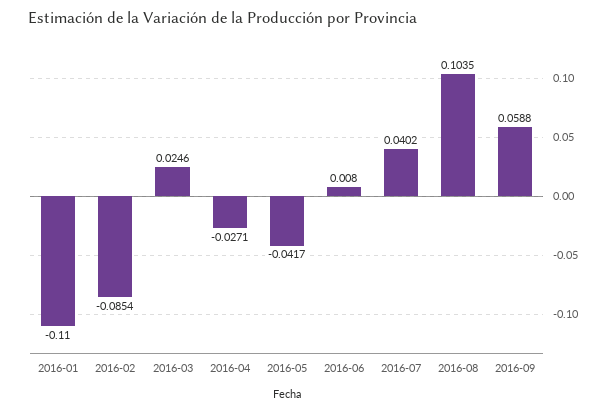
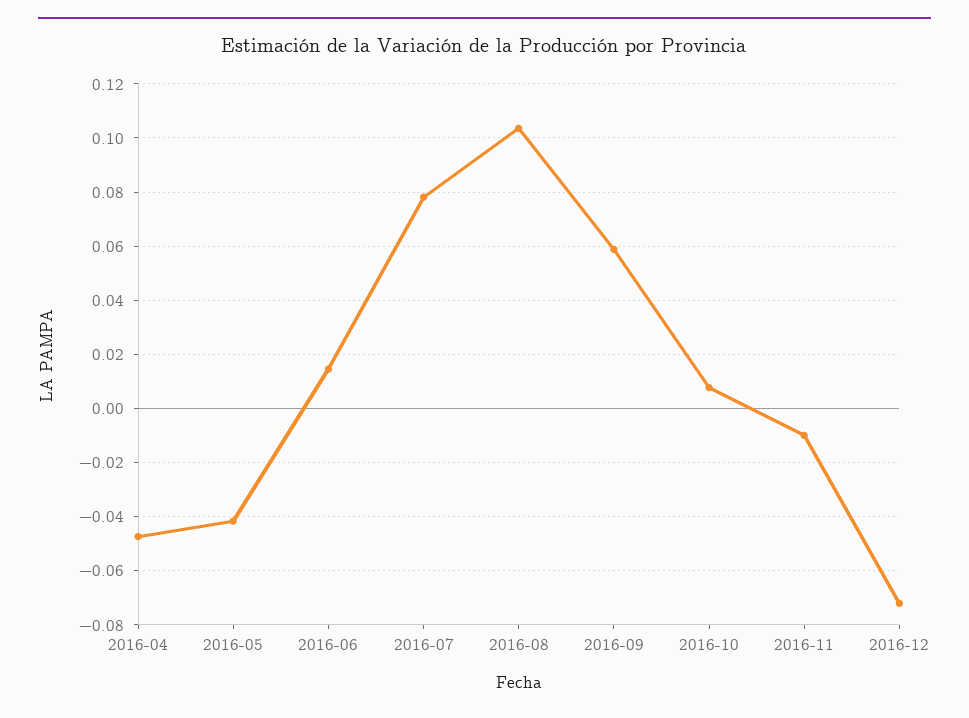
2016-01: -0.11 -> none
2016-02: -0.0854 -> none
2016-03: 0.0246 -> none
2016-04: -0.0271 -> -0.0475
2016-06: 0.008 -> 0.015
2016-07: 0.0402 -> 0.0775
2016-10: none -> 0.0075
2016-11: none -> -0.01
2016-12: none -> -0.0725

